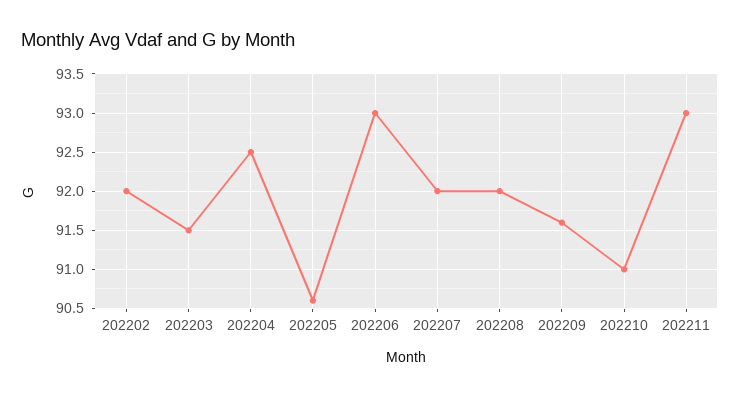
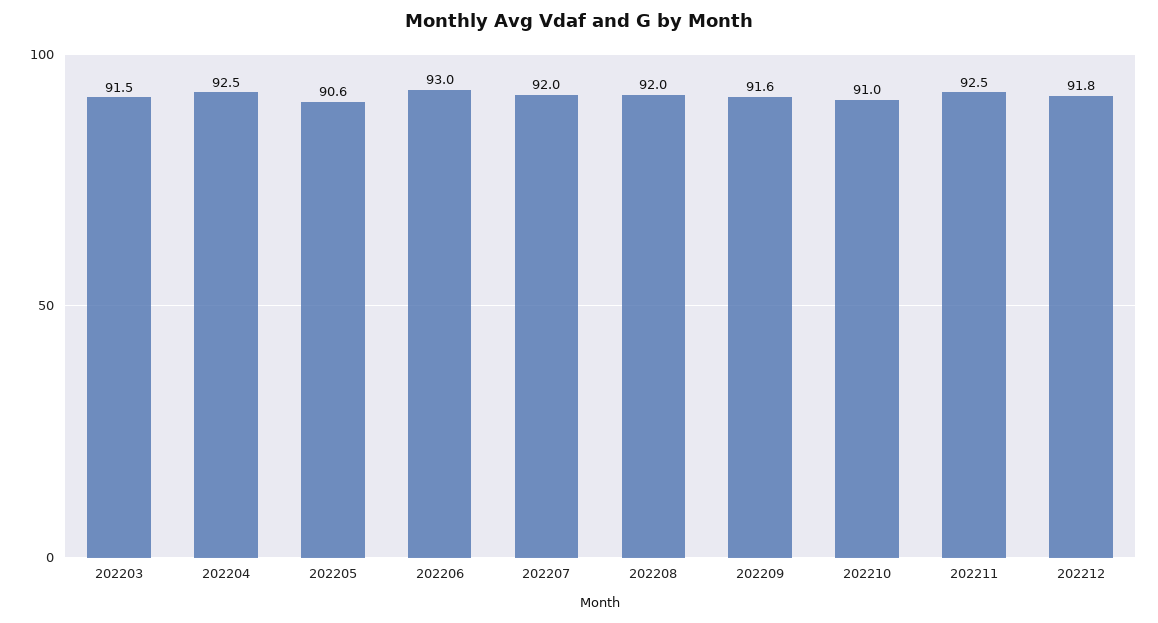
202202: 92 -> none
202211: 93 -> 92.5
202212: none -> 91.8

